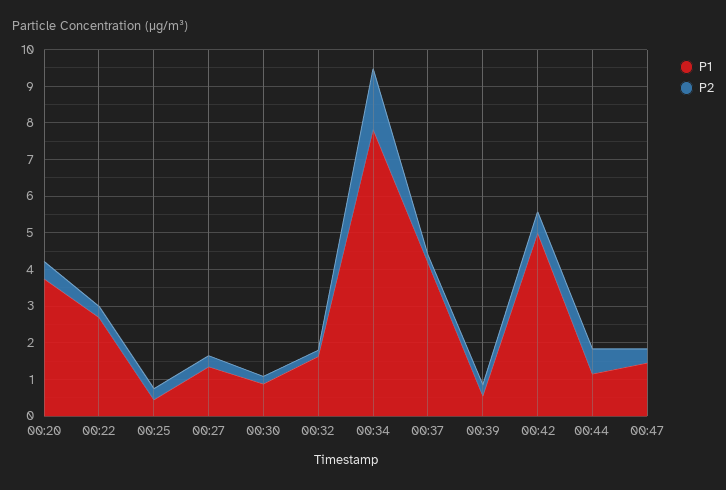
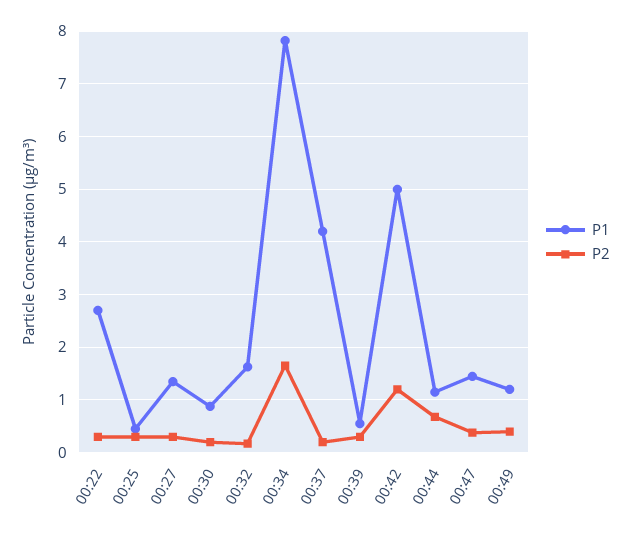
P1, 00:20: 3.75 -> none
P2, 00:20: 0.5 -> none
P2, 00:42: 0.5 -> 1.2
P1, 00:49: none -> 1.2
P2, 00:49: none -> 0.4

